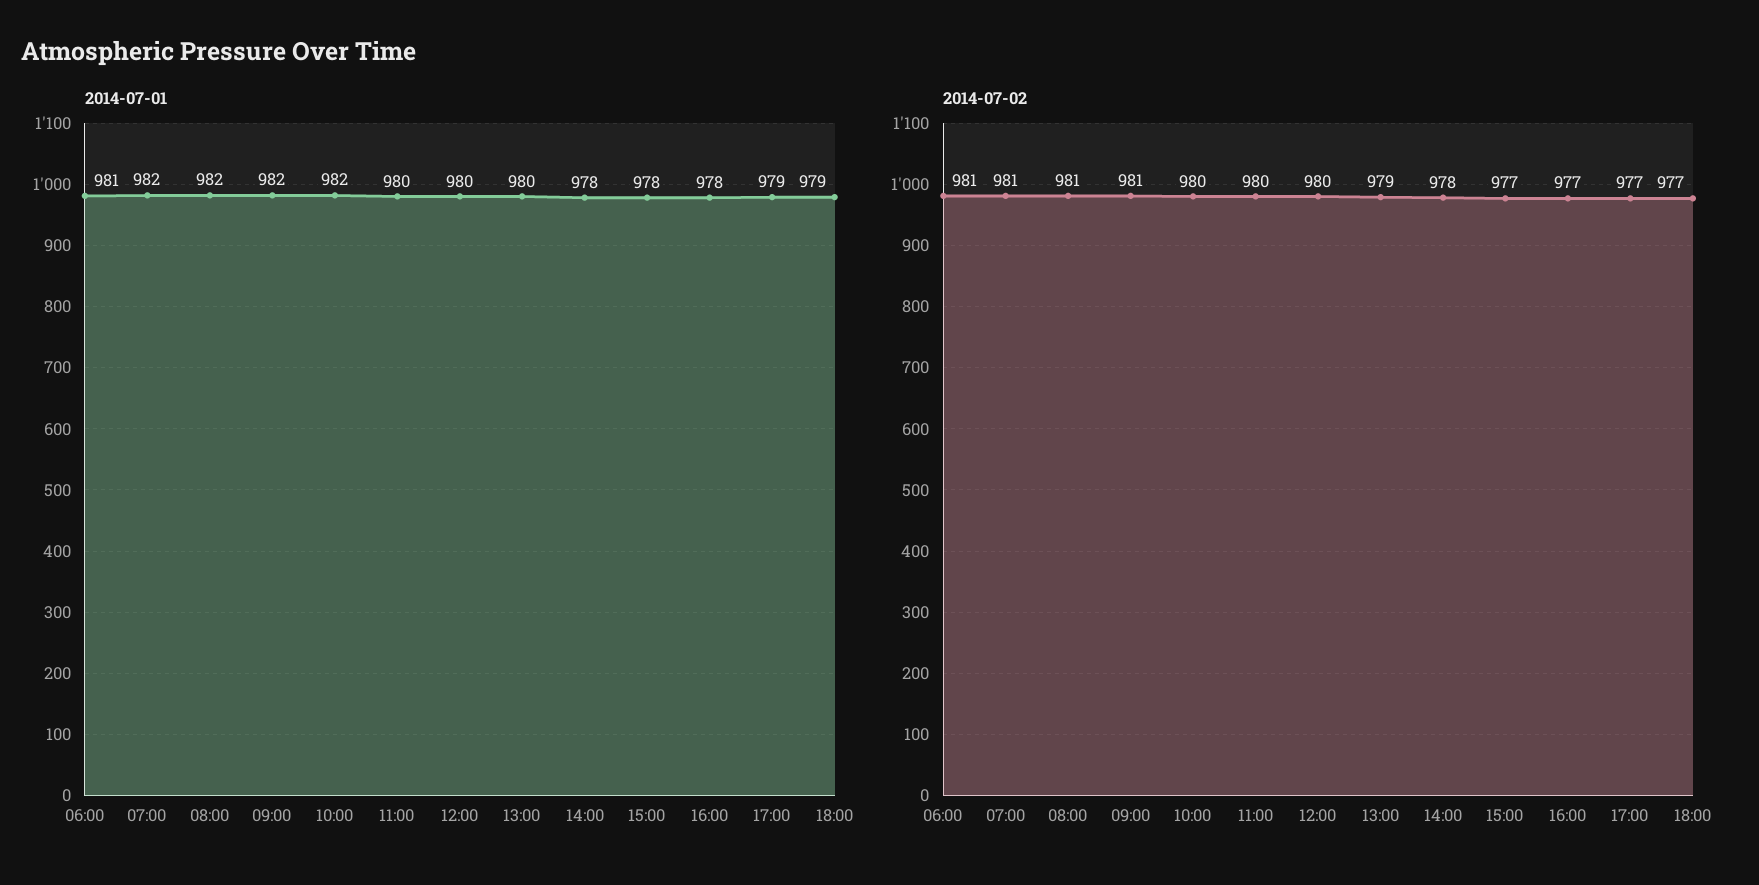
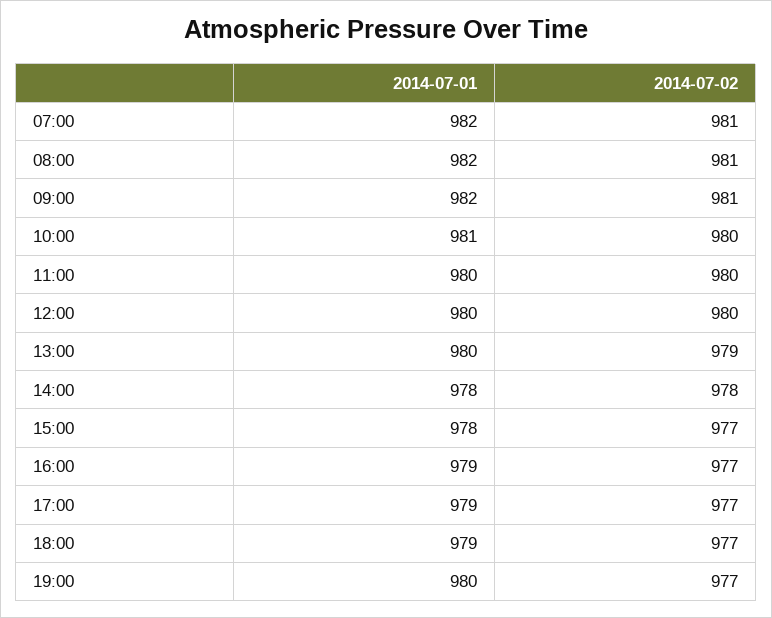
2014-07-01, 06:00: 981 -> none
2014-07-01, 10:00: 982 -> 981
2014-07-01, 16:00: 978 -> 979
2014-07-02, 06:00: 981 -> none
2014-07-01, 19:00: none -> 980
2014-07-02, 19:00: none -> 977

